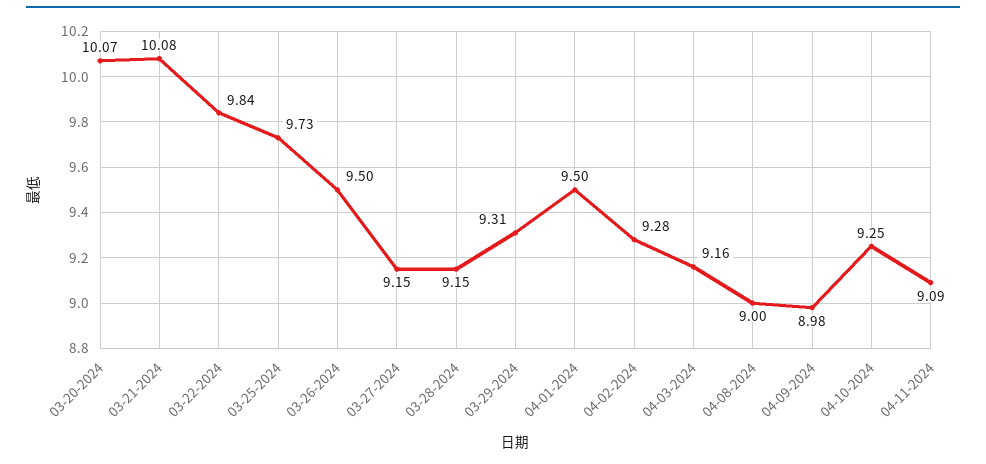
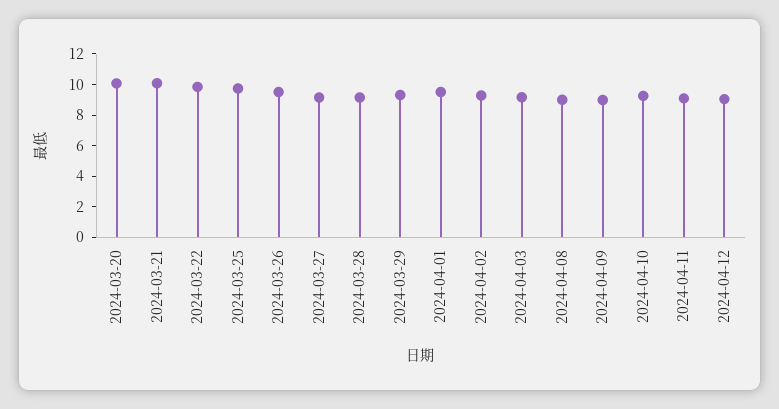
2024-04-12: none -> 9

